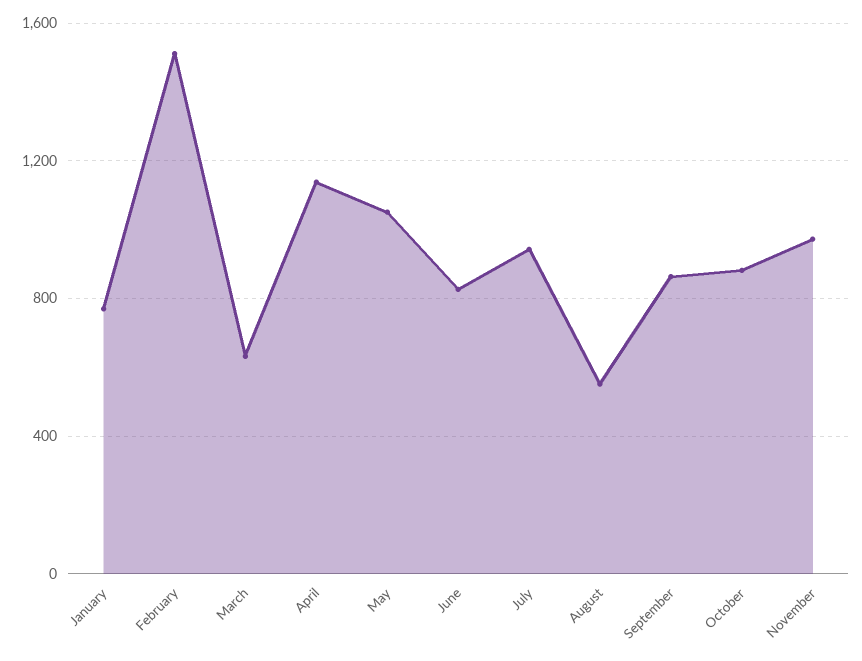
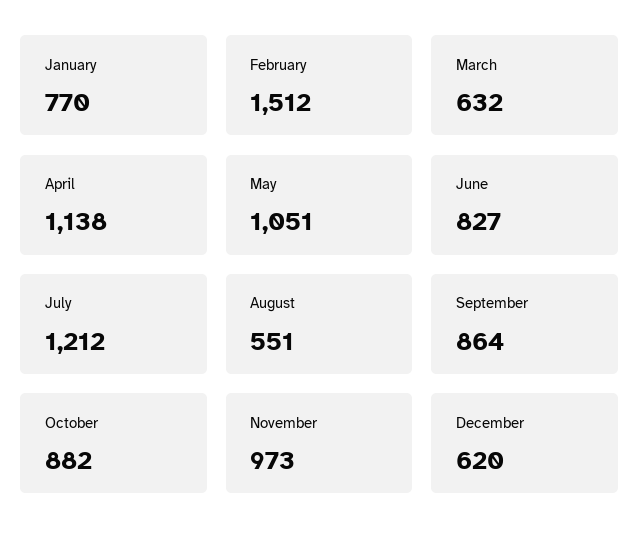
July: 950 -> 1212
December: none -> 620

